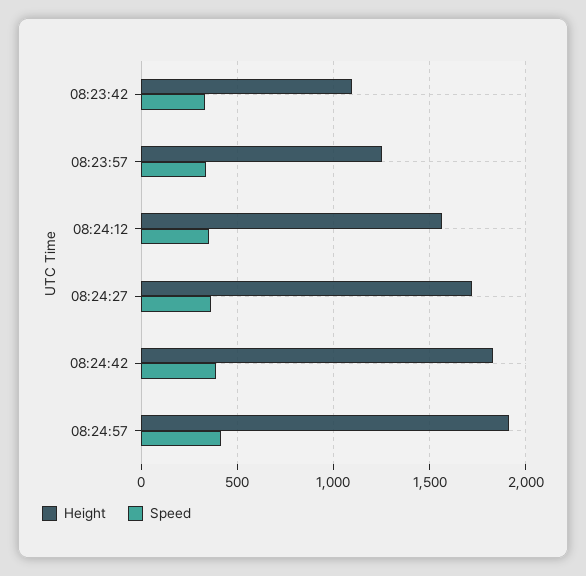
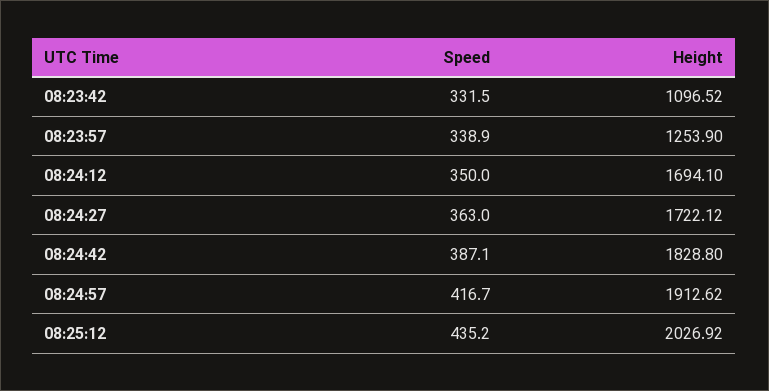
Height, 08:24:12: 1550 -> 1694.1
Speed, 08:25:12: none -> 435.2
Height, 08:25:12: none -> 2026.92

